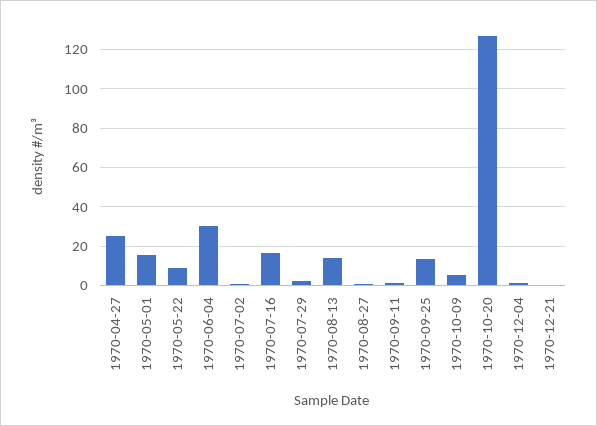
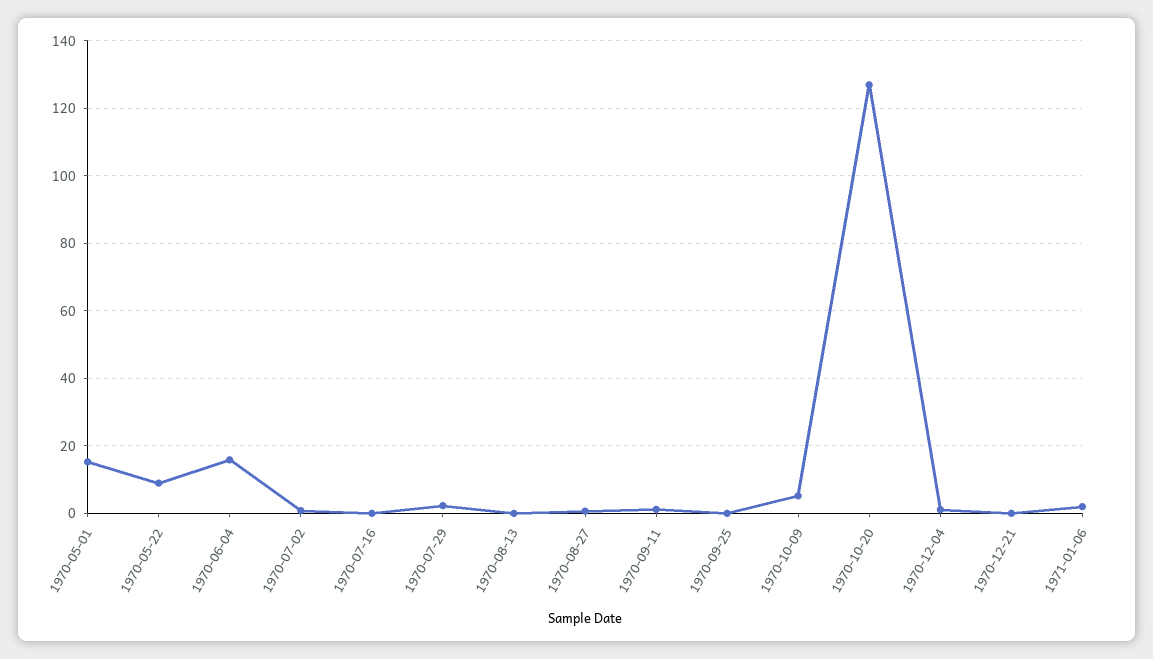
1970-04-27: 25 -> none
1970-06-04: 30 -> 16
1970-07-16: 15 -> 0
1970-08-13: 15 -> 0
1970-09-25: 15 -> 0
1971-01-06: none -> 2

